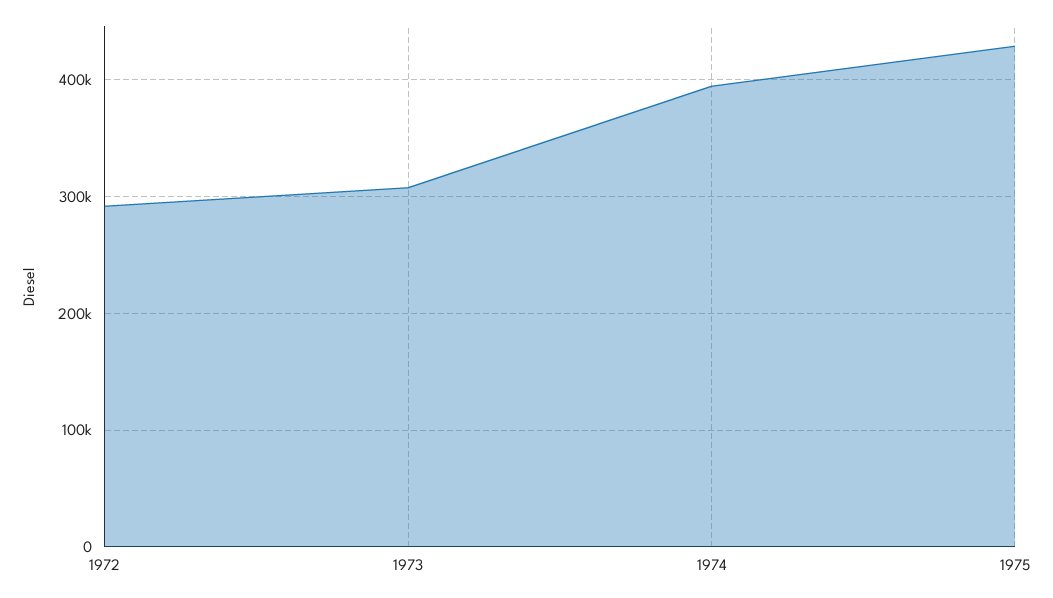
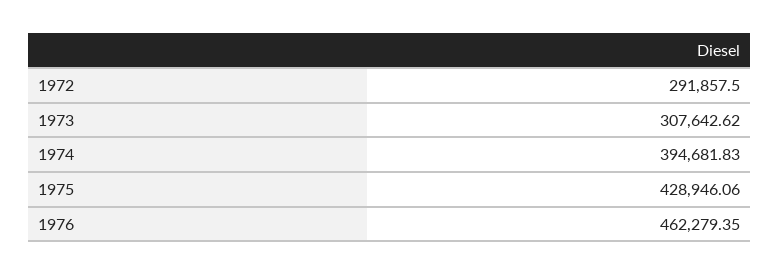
1976: none -> 462279.35

